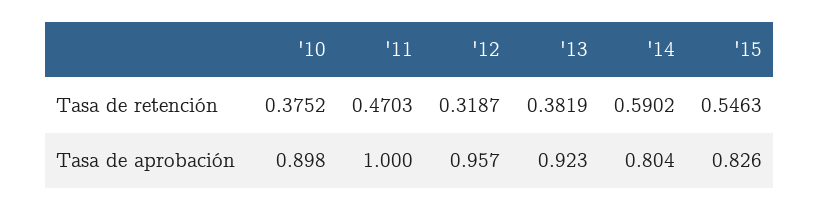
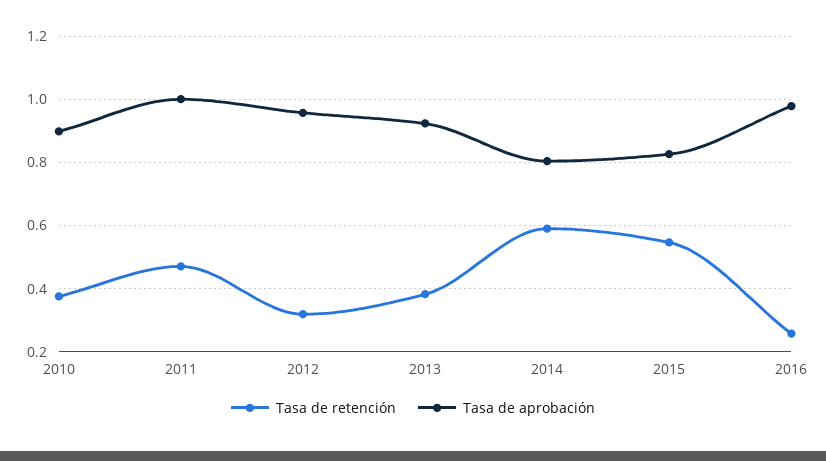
Tasa de retención, 2016: none -> 0.26
Tasa de aprobación, 2016: none -> 0.98

